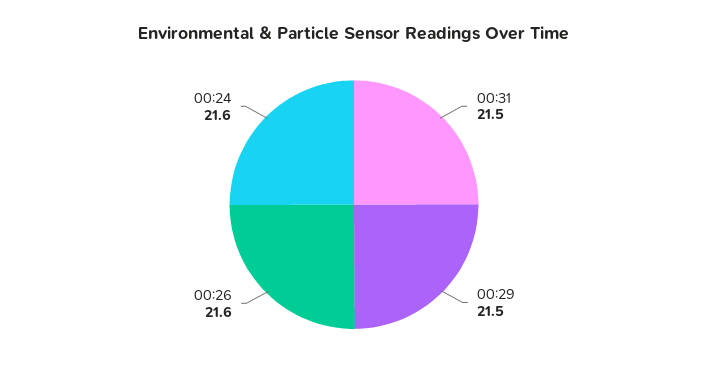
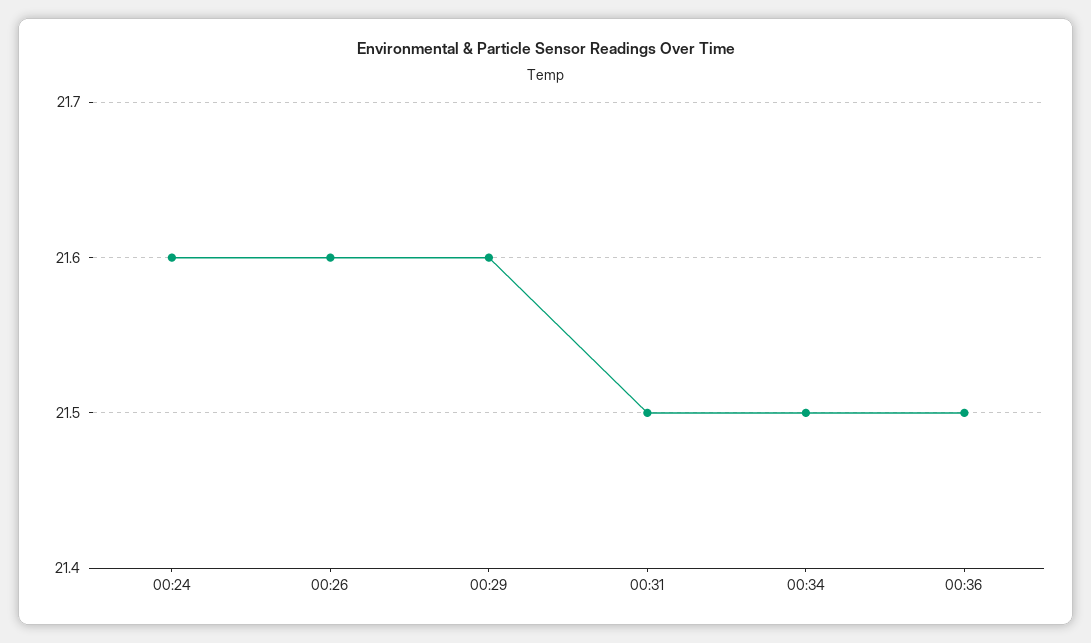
00:29: 21.5 -> 21.6
00:34: none -> 21.5
00:36: none -> 21.5

